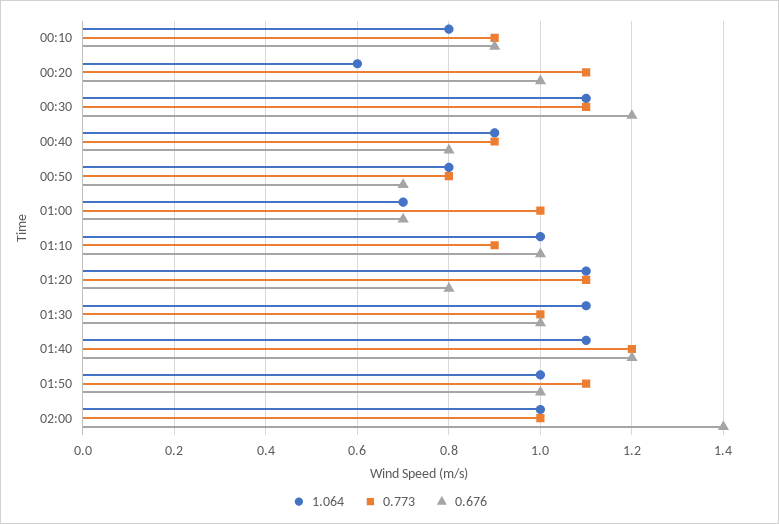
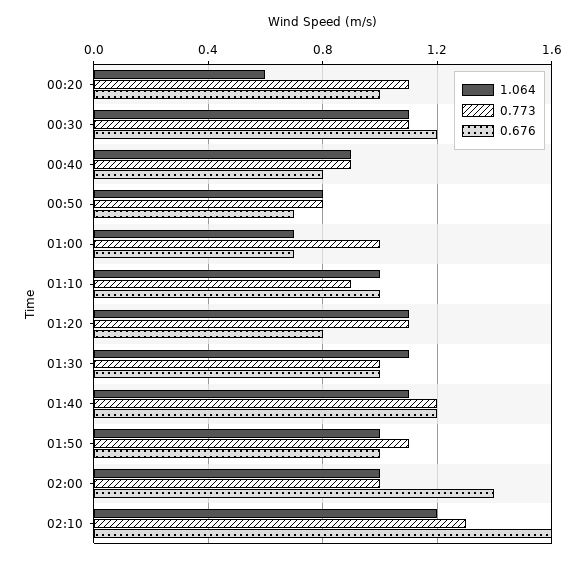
1.064, 00:10: 0.8 -> none
0.773, 00:10: 0.9 -> none
0.676, 00:10: 0.9 -> none
1.064, 02:10: none -> 1.2
0.773, 02:10: none -> 1.3
0.676, 02:10: none -> 1.6

